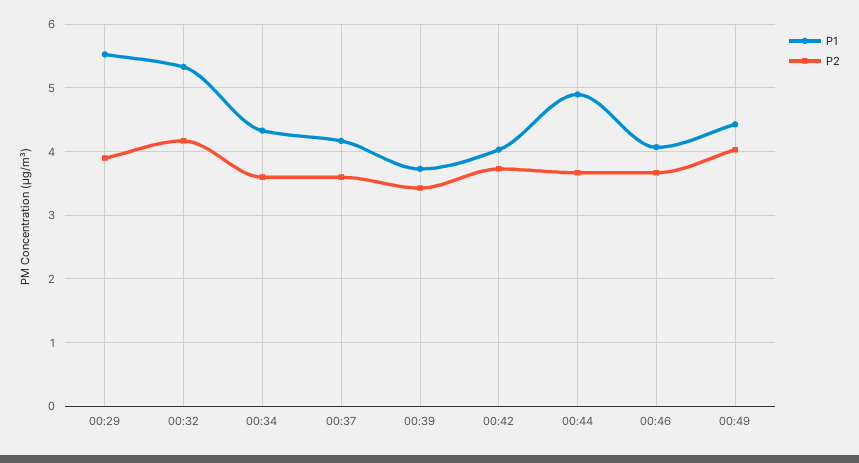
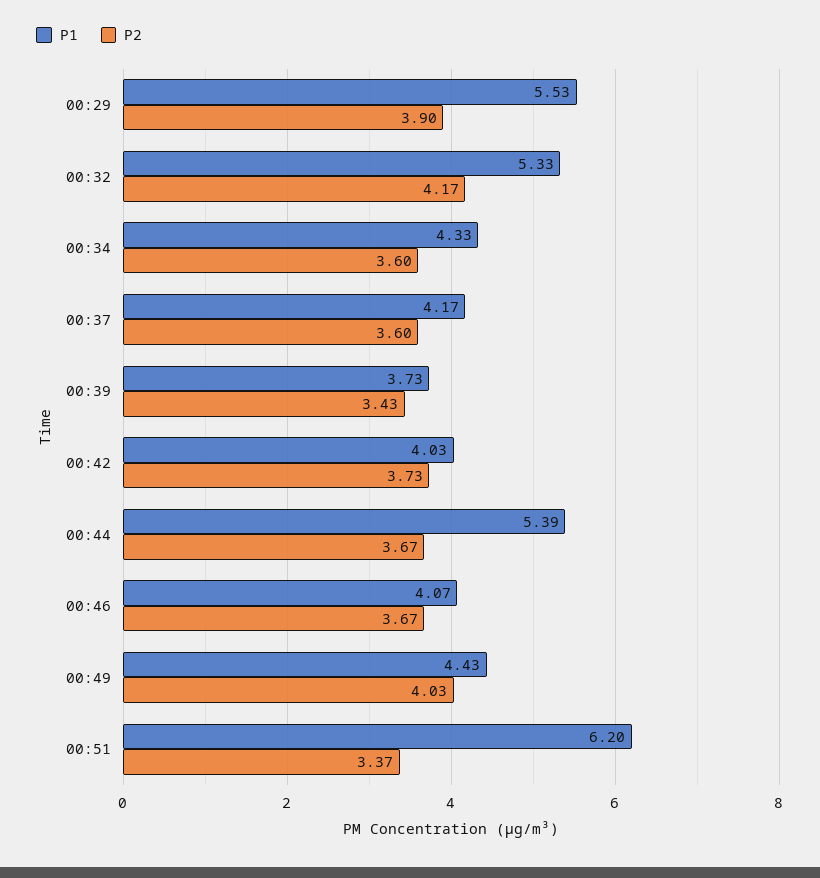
P1, 00:44: 4.9 -> 5.39
P1, 00:51: none -> 6.2
P2, 00:51: none -> 3.37

